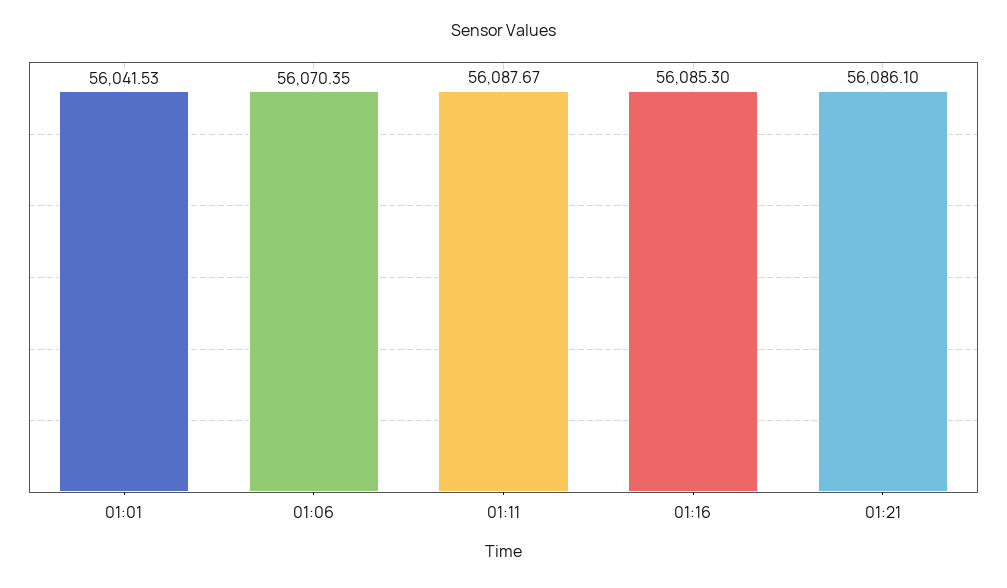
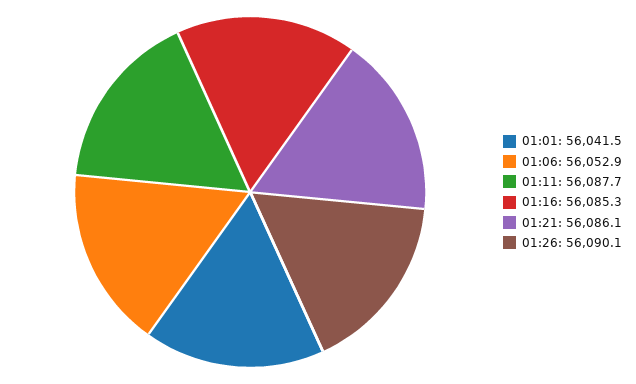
01:06: 56070.35 -> 56052.9
01:26: none -> 56090.1

